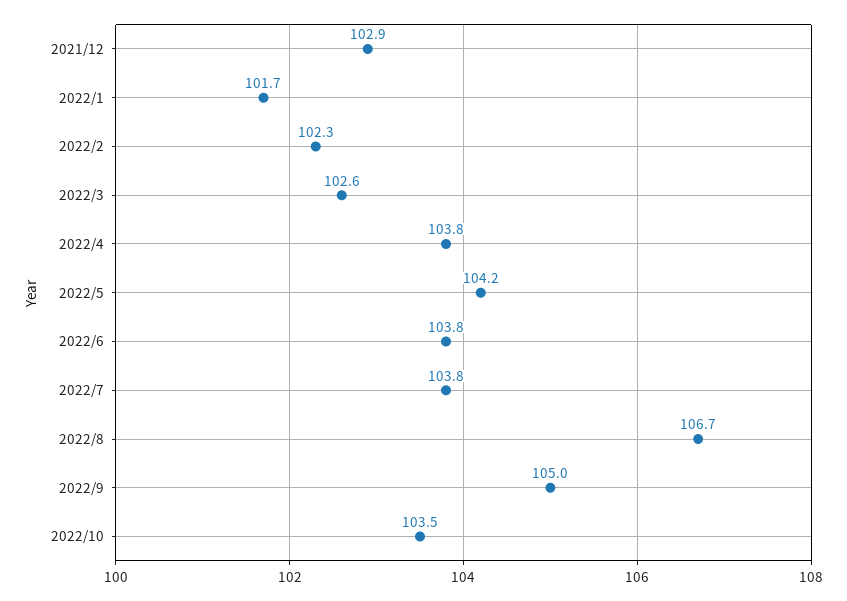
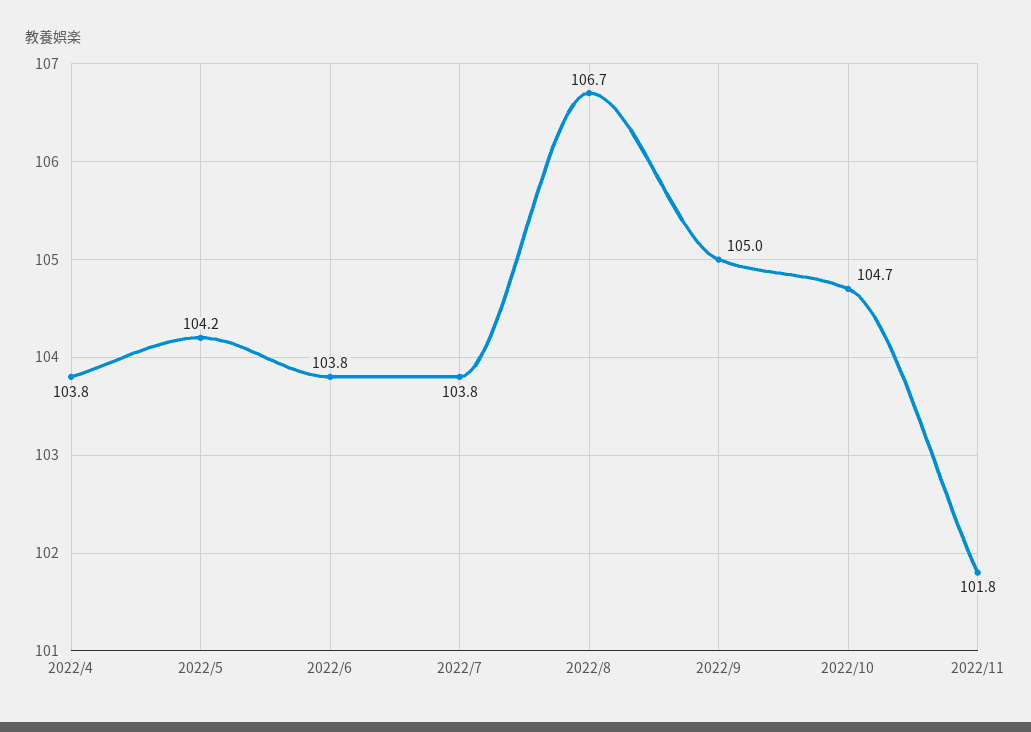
2021/12: 102.9 -> none
2022/1: 101.7 -> none
2022/2: 102.3 -> none
2022/3: 102.6 -> none
2022/10: 103.5 -> 104.7
2022/11: none -> 101.8

